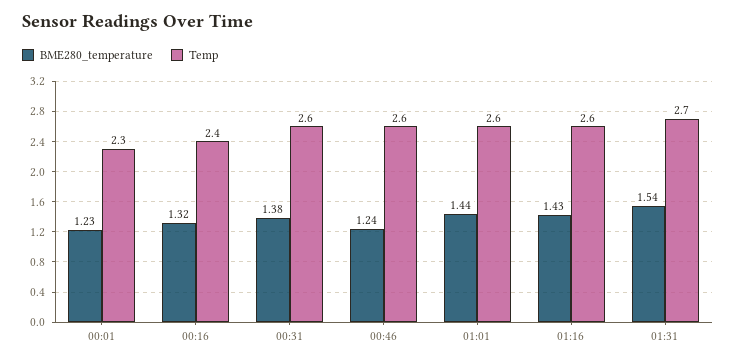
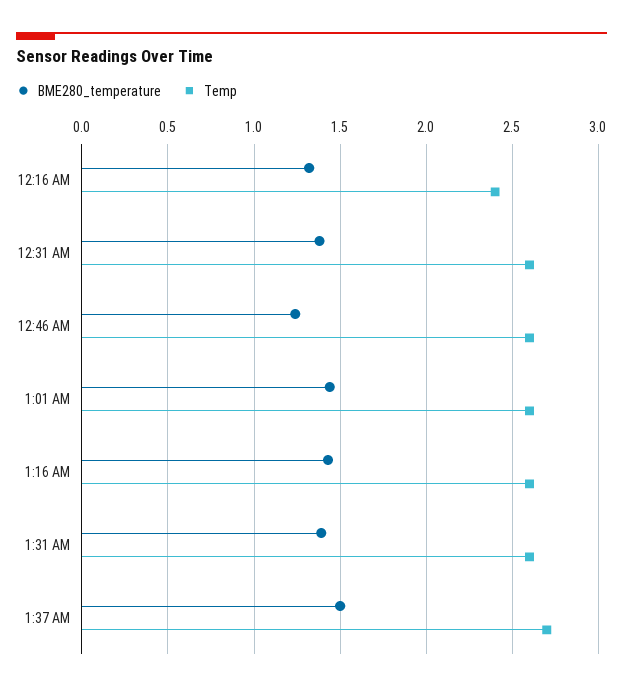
BME280_temperature, 00:01: 1.23 -> none
Temp, 00:01: 2.3 -> none
BME280_temperature, 01:31: 1.54 -> 1.4
Temp, 01:31: 2.7 -> 2.6
BME280_temperature, 1:37 AM: none -> 1.5
Temp, 1:37 AM: none -> 2.7

